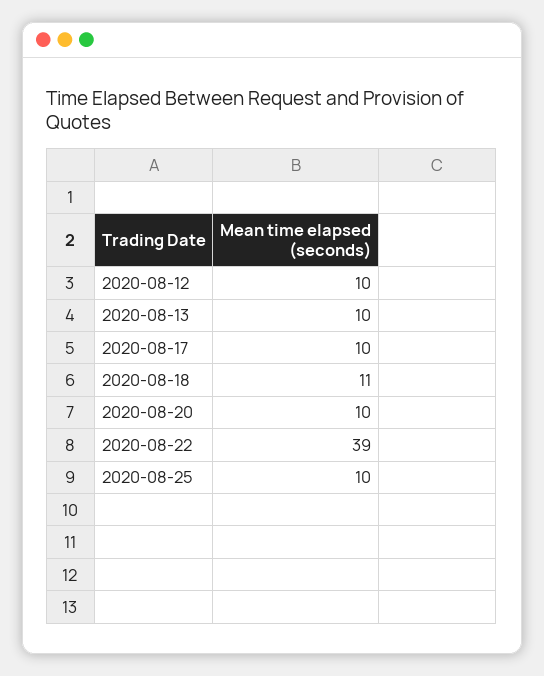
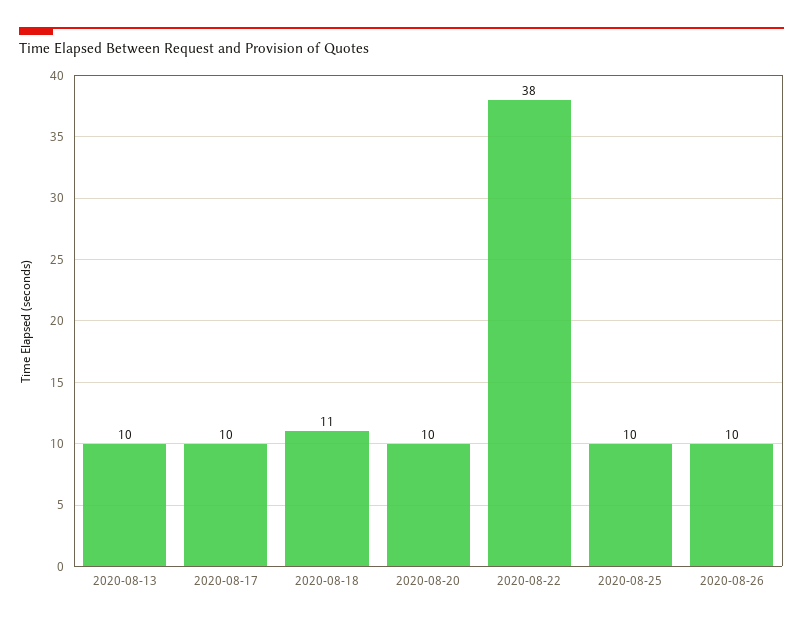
2020-08-12: 10 -> none
2020-08-22: 39 -> 38
2020-08-26: none -> 10

